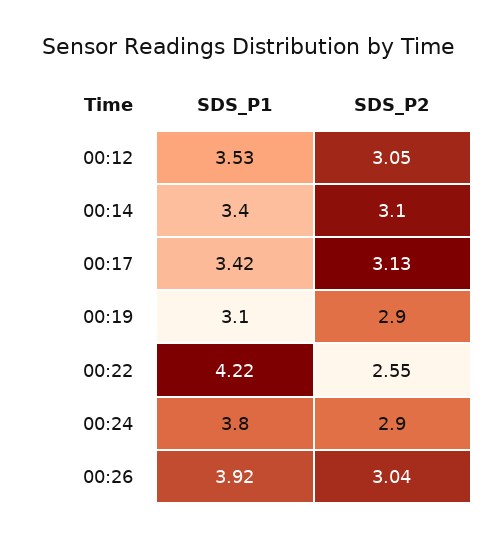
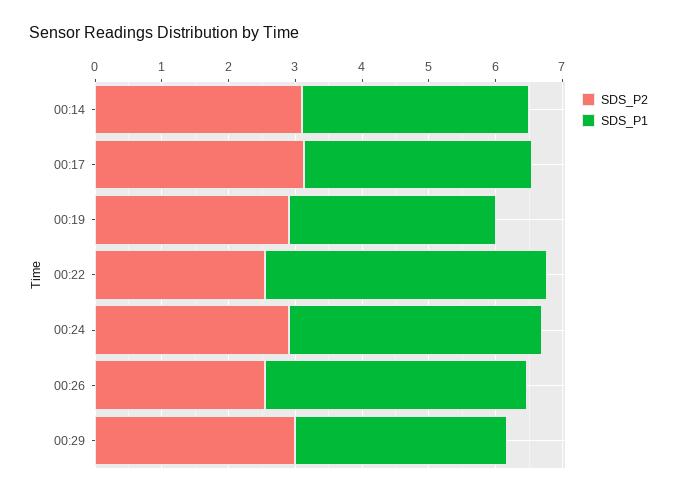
SDS_P1, 00:12: 3.53 -> none
SDS_P2, 00:12: 3.05 -> none
SDS_P2, 00:26: 3.04 -> 2.6
SDS_P2, 00:29: none -> 3
SDS_P1, 00:29: none -> 3.2

